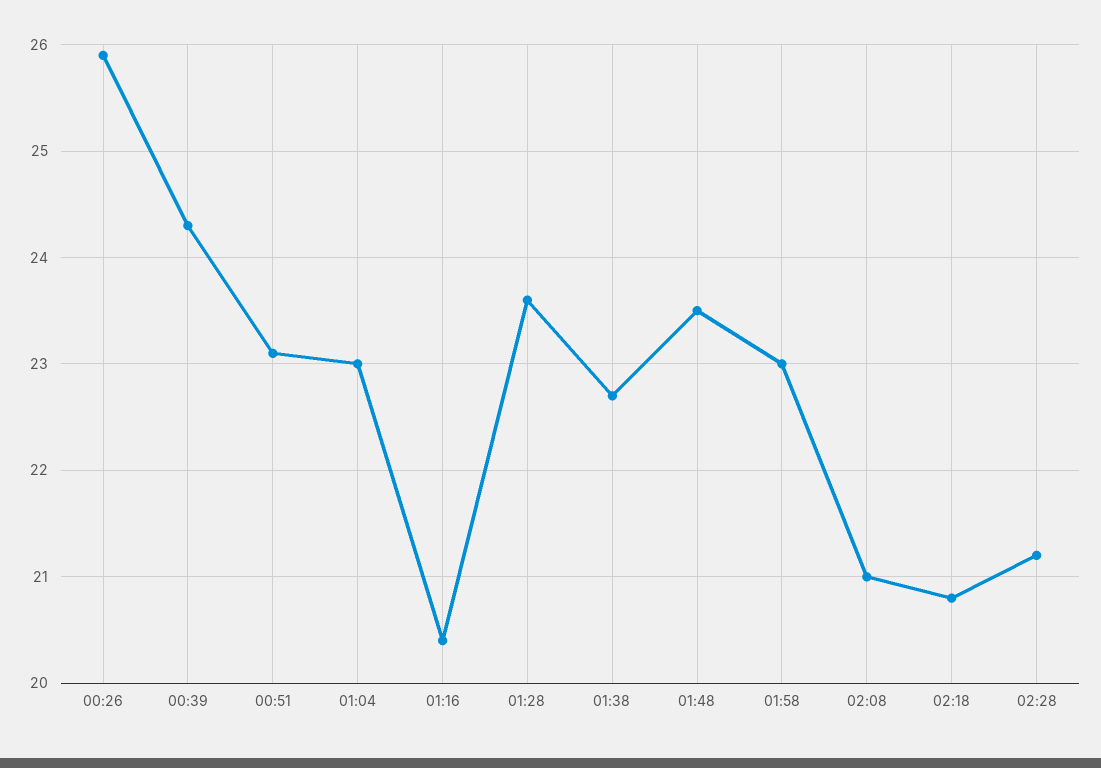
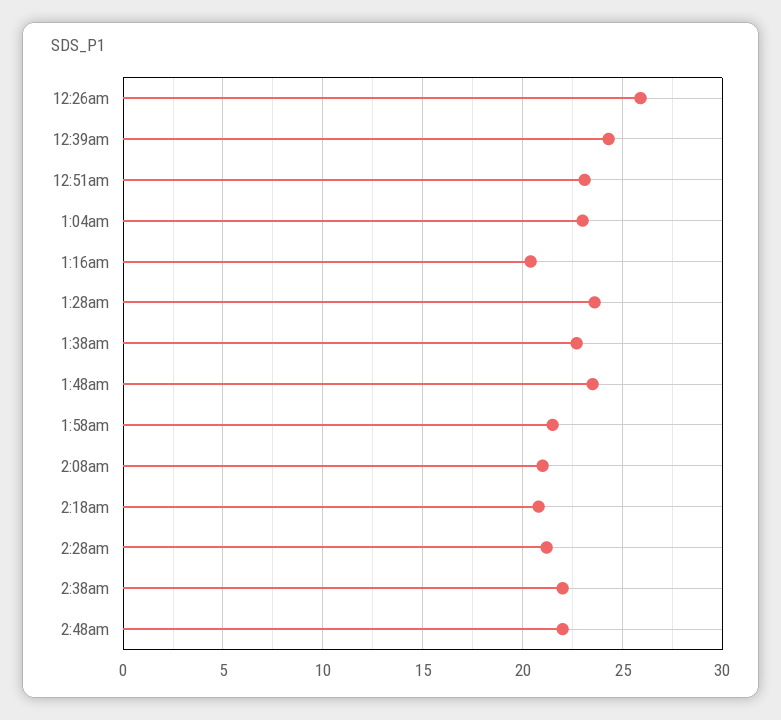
01:58: 23 -> 21.5
2:38am: none -> 22
2:48am: none -> 22

